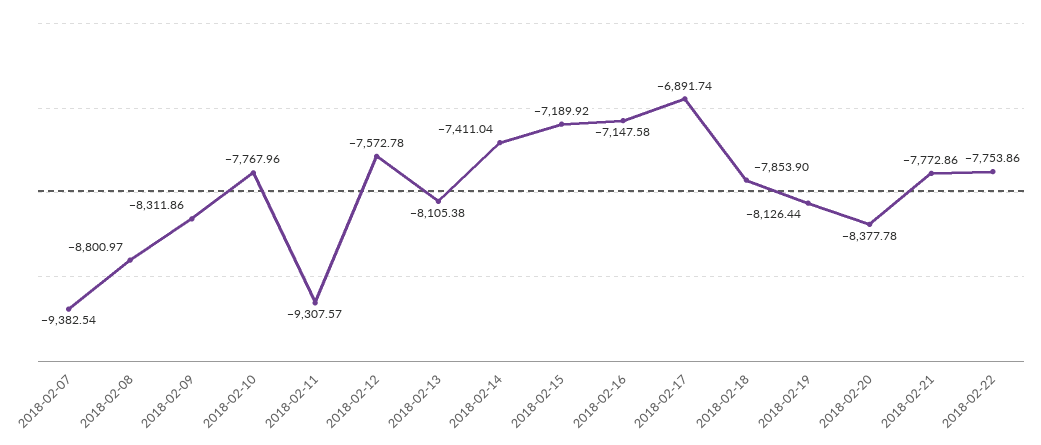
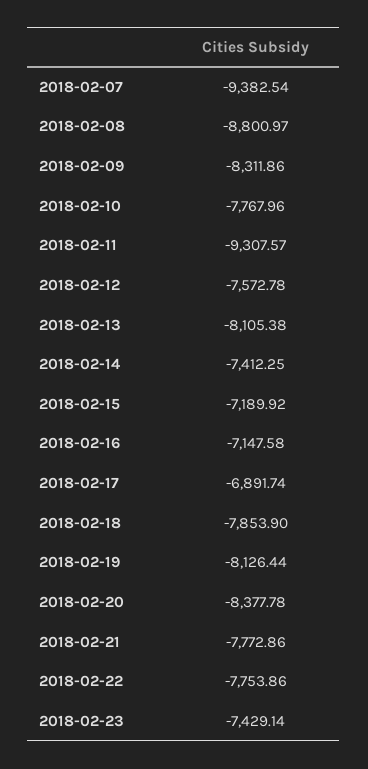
2018-02-14: -7411.04 -> -7412.25
2018-02-23: none -> -7429.14

